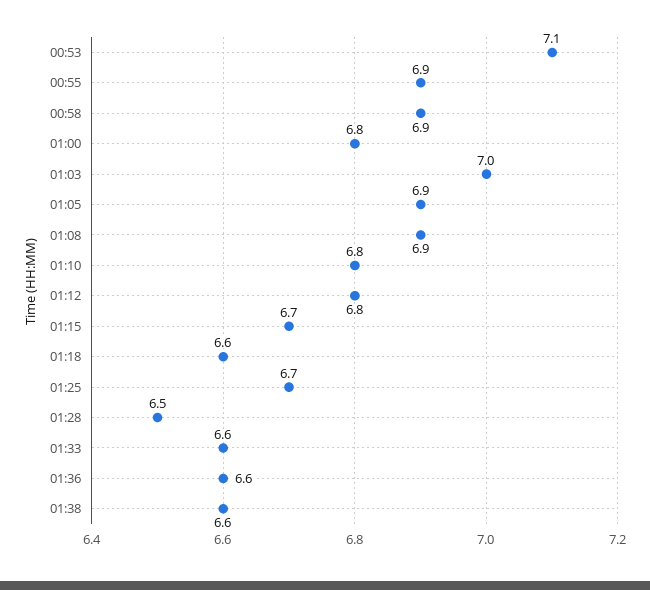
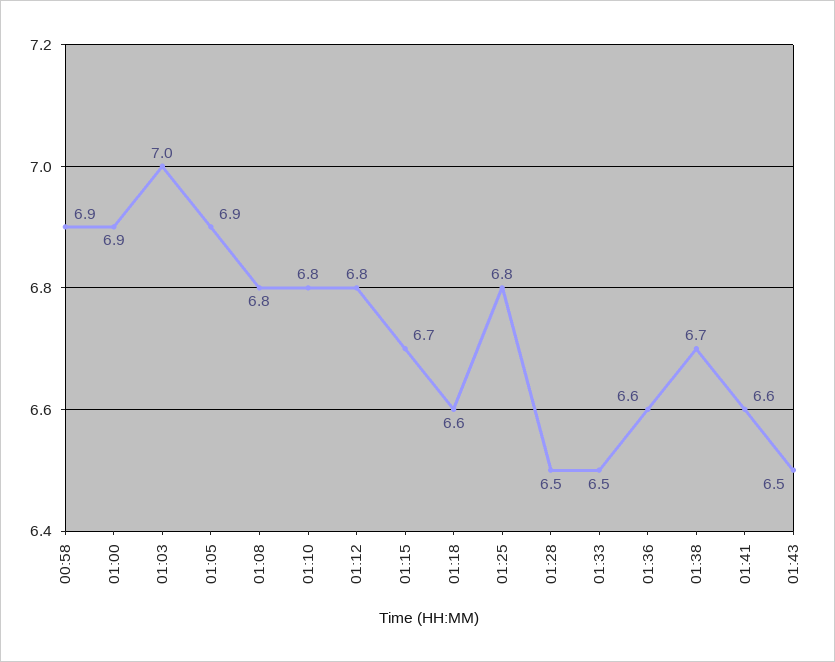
00:53: 7.1 -> none
00:55: 6.9 -> none
01:00: 6.8 -> 6.9
01:08: 6.9 -> 6.8
01:25: 6.7 -> 6.8
01:33: 6.6 -> 6.5
01:38: 6.6 -> 6.7
01:41: none -> 6.6
01:43: none -> 6.5

